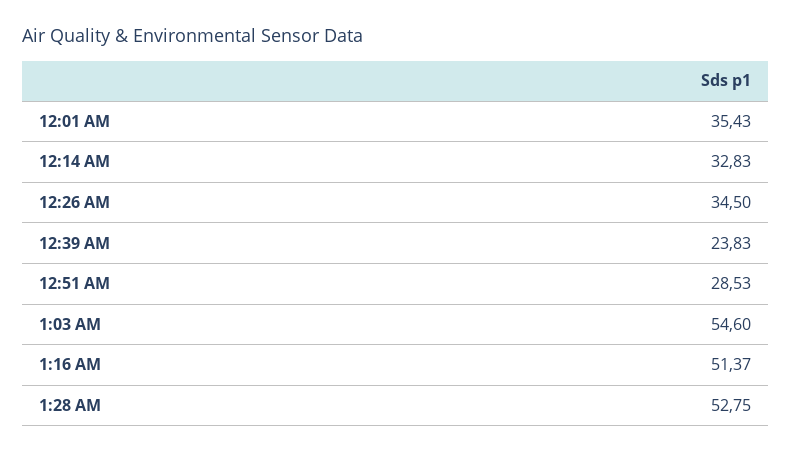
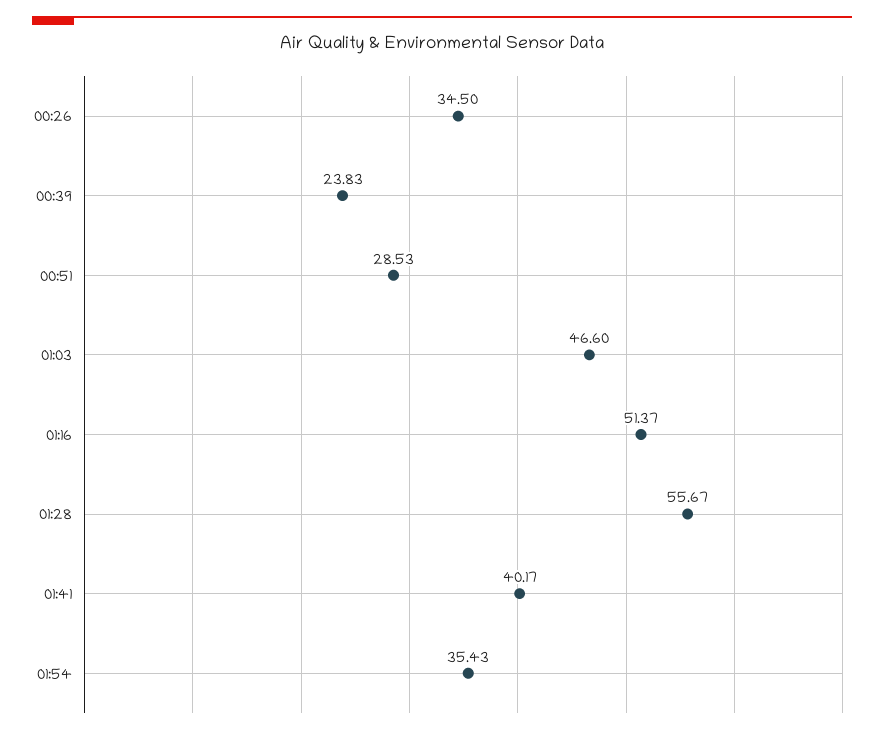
12:01 AM: 35.43 -> none
12:14 AM: 32.83 -> none
1:03 AM: 54.6 -> 46.6
1:28 AM: 52.75 -> 55.67
01:41: none -> 40.17
01:54: none -> 35.43

